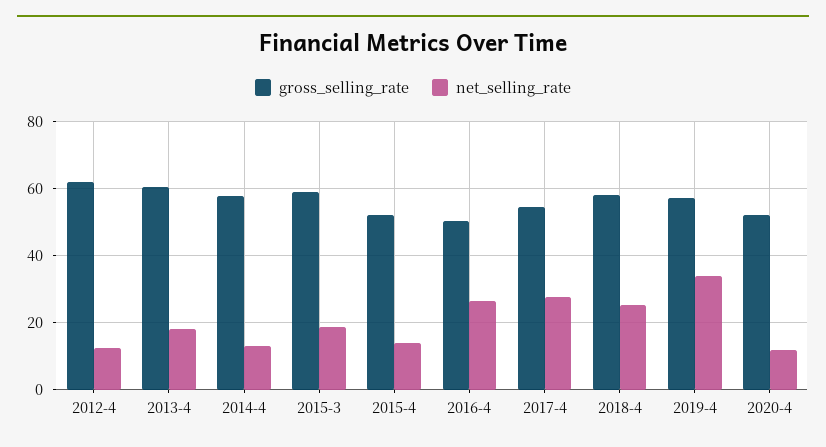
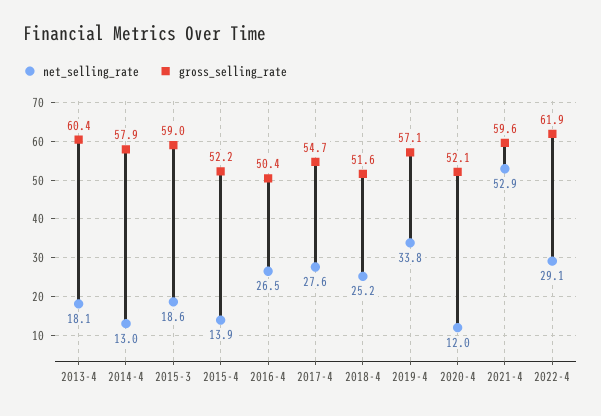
gross_selling_rate, 2012-4: 62 -> none
net_selling_rate, 2012-4: 12 -> none
gross_selling_rate, 2018-4: 58 -> 51.6
net_selling_rate, 2021-4: none -> 52.9
gross_selling_rate, 2021-4: none -> 59.6
net_selling_rate, 2022-4: none -> 29.1
gross_selling_rate, 2022-4: none -> 61.9

